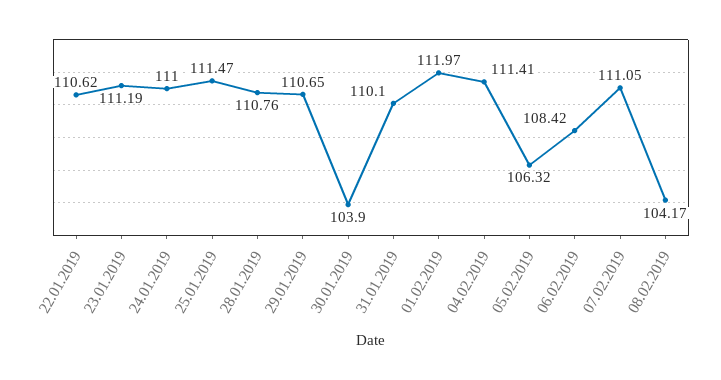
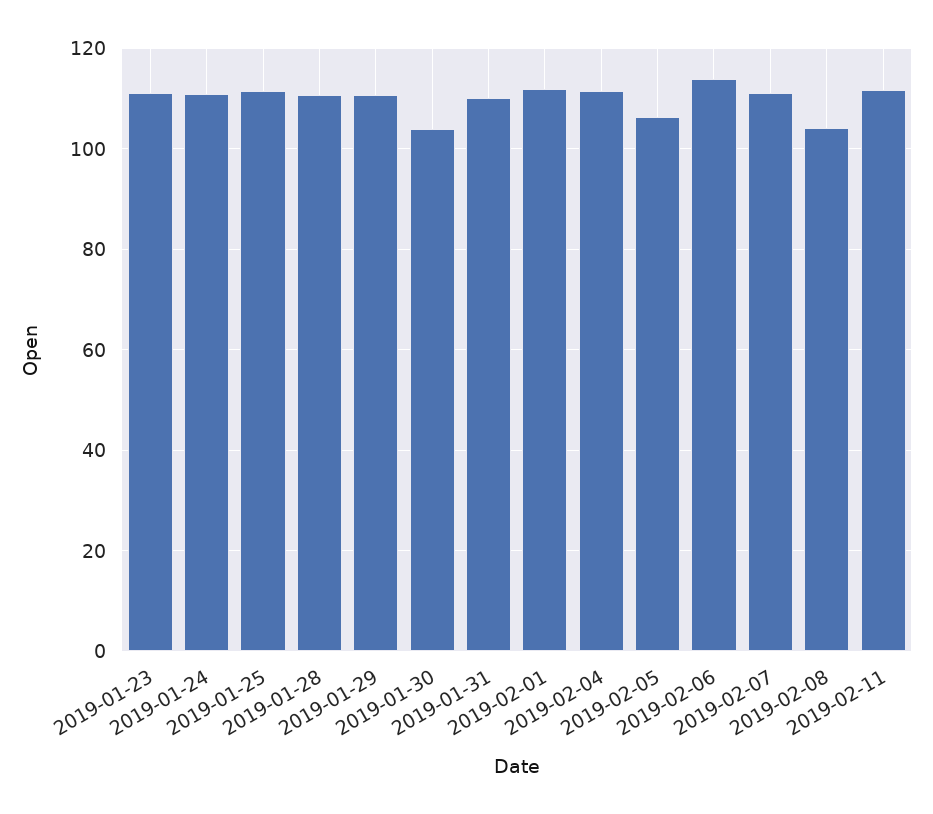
22.01.2019: 110.62 -> none
06.02.2019: 108.42 -> 114
2019-02-11: none -> 112

